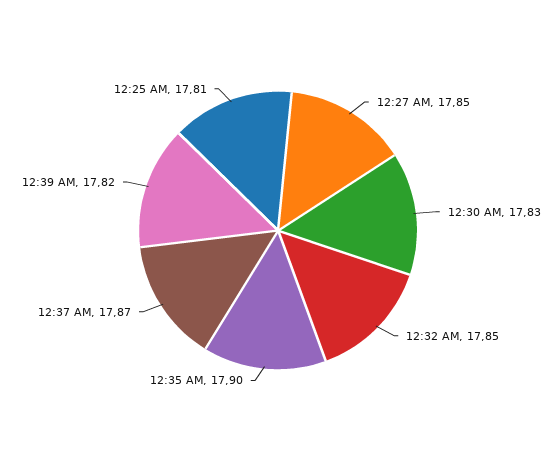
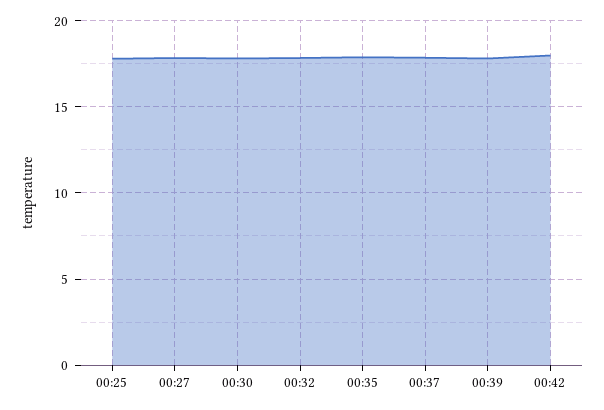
00:42: none -> 18

